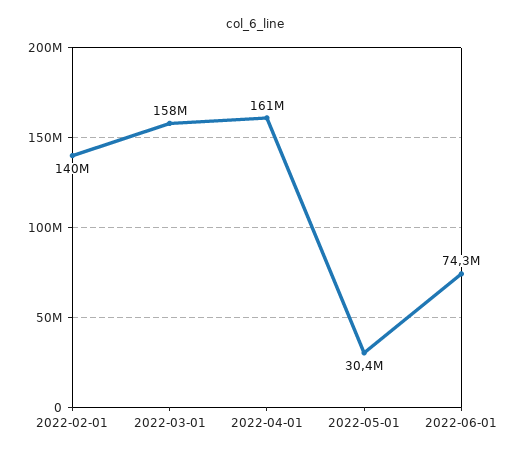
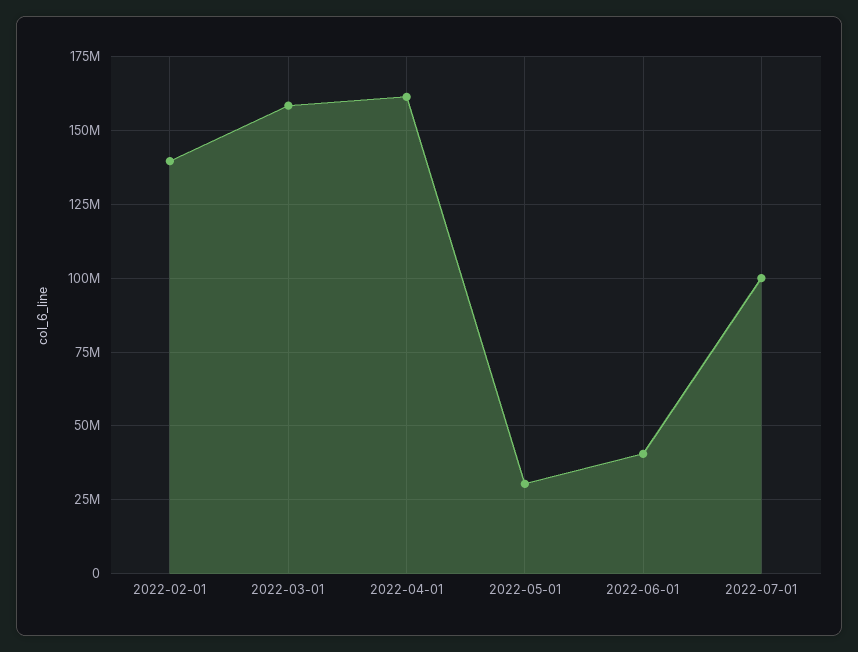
2022-06-01: 74300000 -> 40000000
2022-07-01: none -> 100000000

